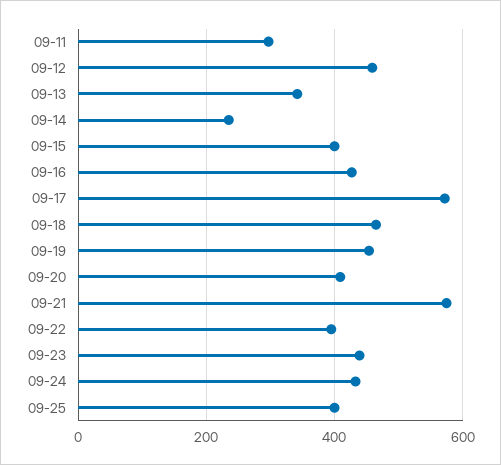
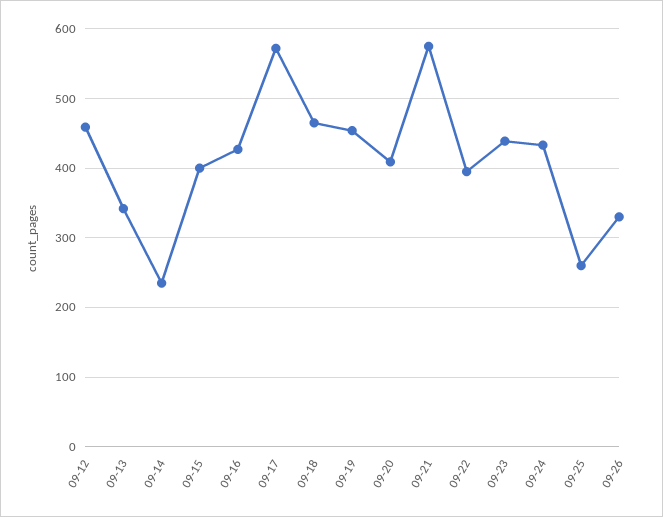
09-11: 300 -> none
09-25: 400 -> 260
09-26: none -> 330

